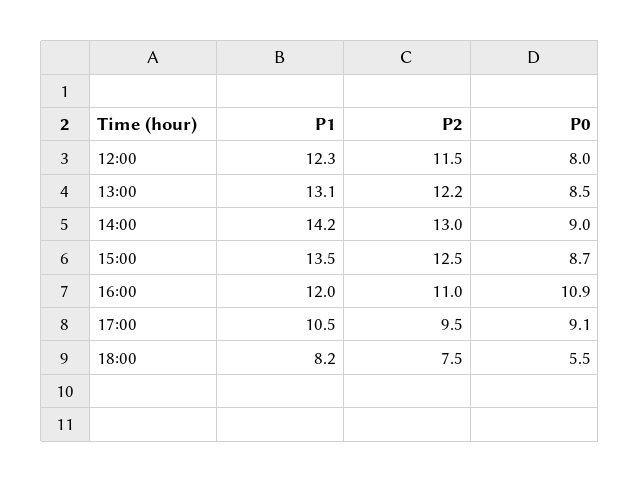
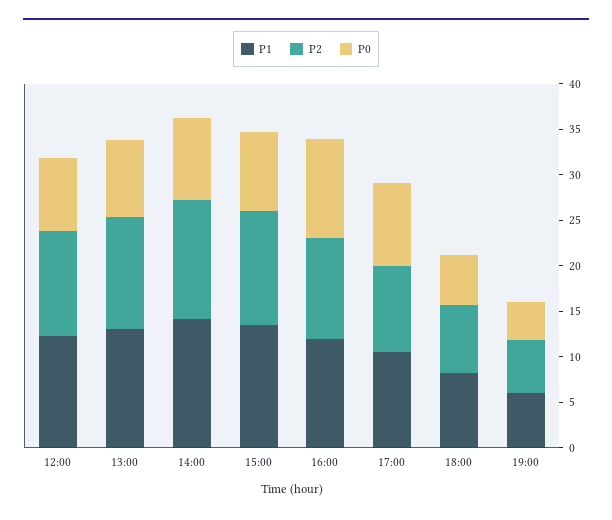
P1, 19:00: none -> 6
P2, 19:00: none -> 6
P0, 19:00: none -> 4

